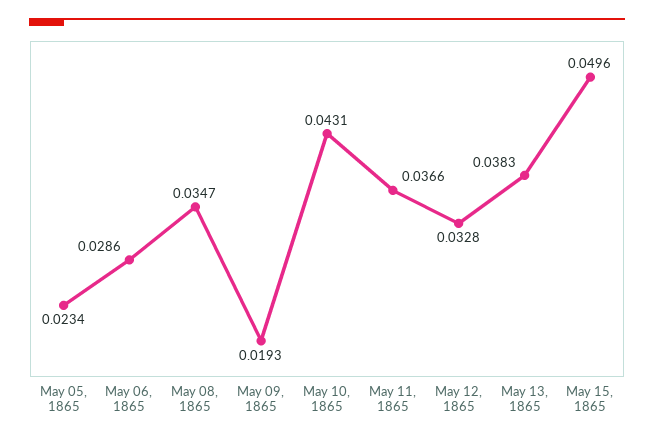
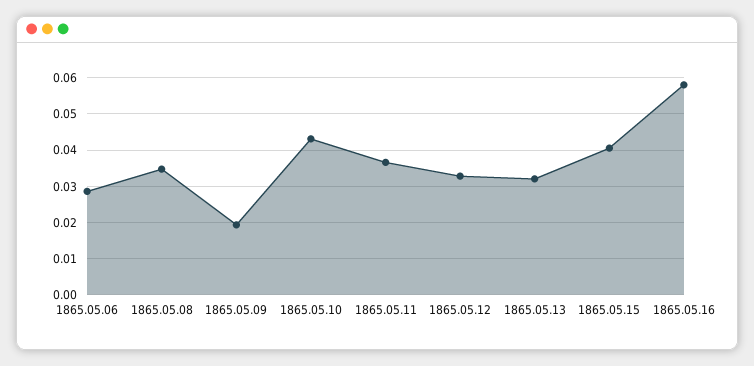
May 05, 1865: 0.0234 -> none
May 13, 1865: 0.0383 -> 0.032
May 15, 1865: 0.0496 -> 0.04
1865.05.16: none -> 0.058

